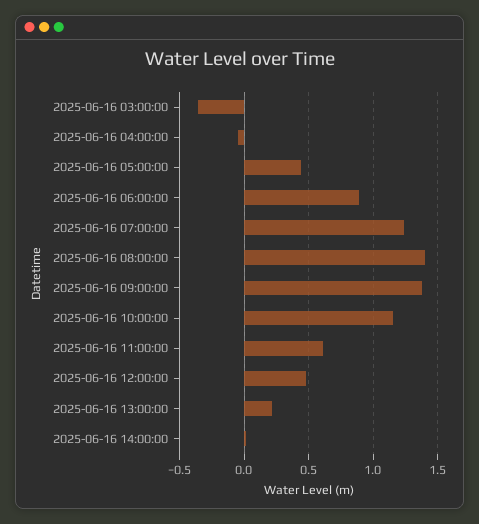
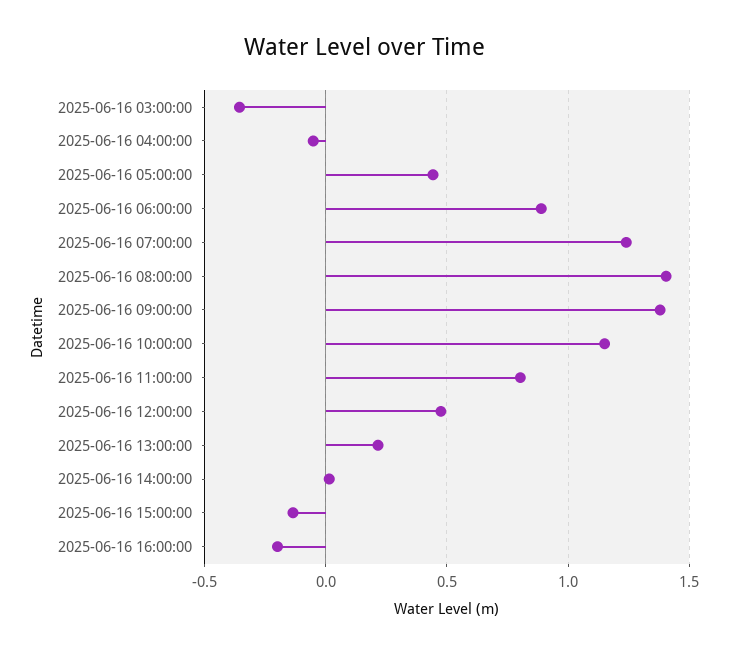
2025-06-16 11:00:00: 0.6 -> 0.8
2025-06-16 15:00:00: none -> -0.15
2025-06-16 16:00:00: none -> -0.2

